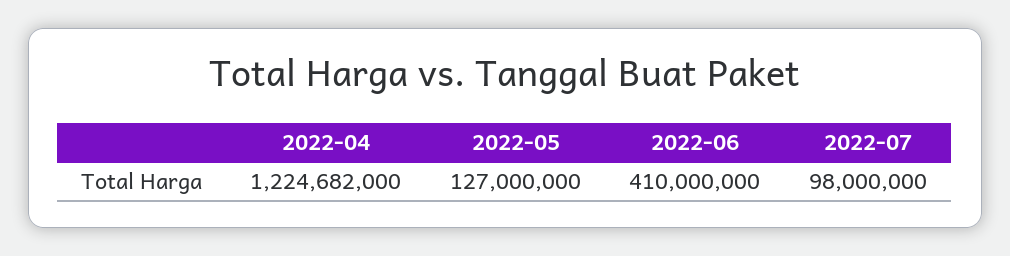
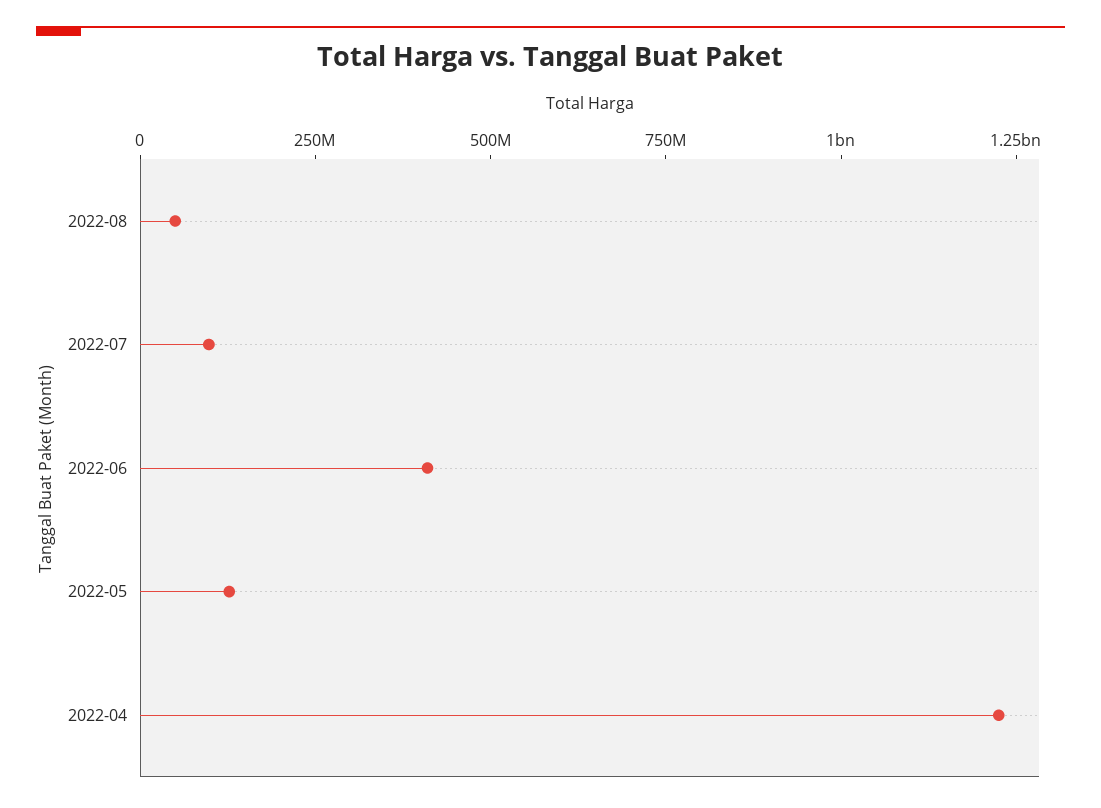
2022-08: none -> 50000000

